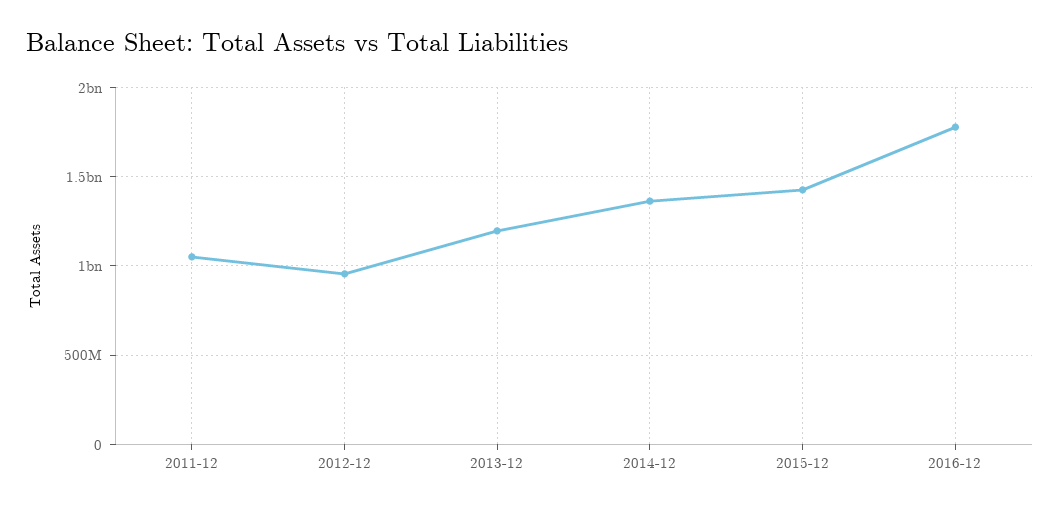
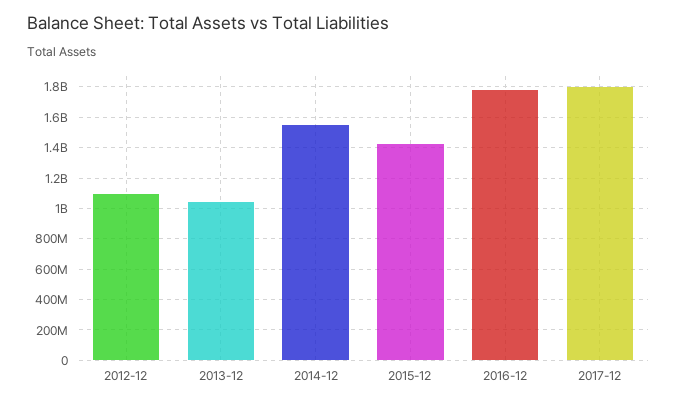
2011-12: 1050000000 -> none
2012-12: 950000000 -> 1100000000
2013-12: 1200000000 -> 1050000000
2014-12: 1350000000 -> 1550000000
2017-12: none -> 1800000000

